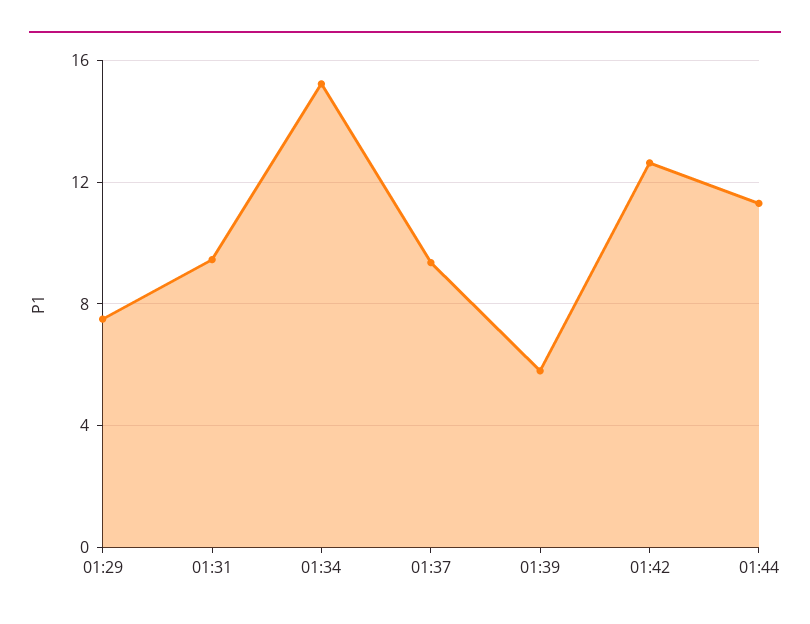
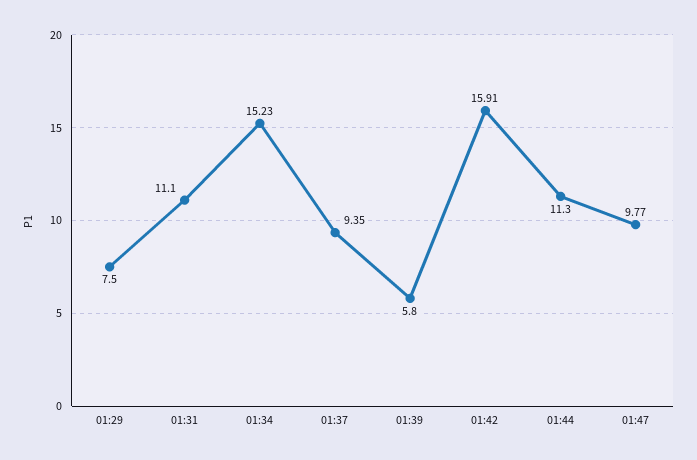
01:31: 9.5 -> 11.1
01:42: 12.5 -> 15.91
01:47: none -> 9.77

